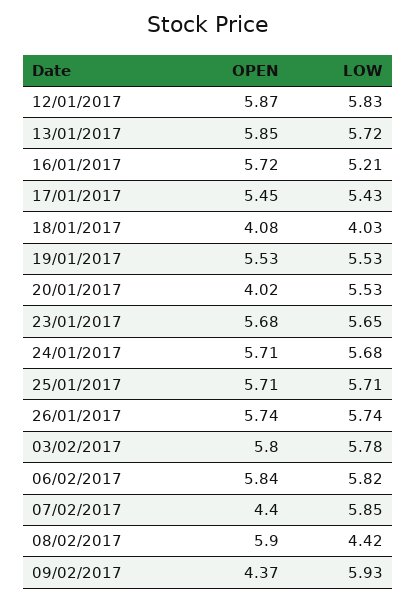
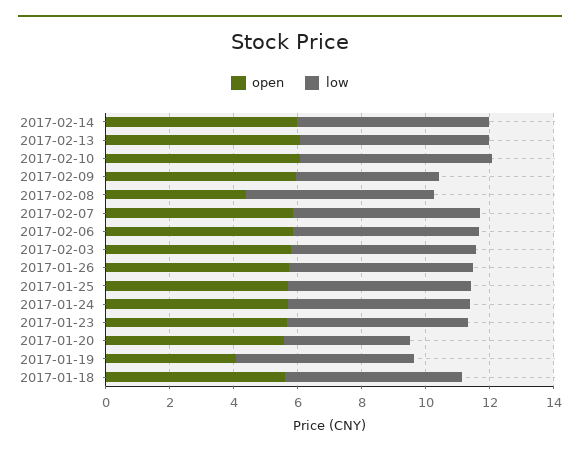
OPEN, 12/01/2017: 5.87 -> none
LOW, 12/01/2017: 5.83 -> none
OPEN, 13/01/2017: 5.85 -> none
LOW, 13/01/2017: 5.72 -> none
OPEN, 16/01/2017: 5.72 -> none
LOW, 16/01/2017: 5.21 -> none
OPEN, 17/01/2017: 5.45 -> none
LOW, 17/01/2017: 5.43 -> none
OPEN, 18/01/2017: 4.08 -> 5.5
LOW, 18/01/2017: 4.03 -> 5.5
OPEN, 19/01/2017: 5.53 -> 4
OPEN, 20/01/2017: 4.02 -> 5.5
LOW, 20/01/2017: 5.53 -> 4
OPEN, 07/02/2017: 4.4 -> 6
OPEN, 08/02/2017: 5.9 -> 4.5
LOW, 08/02/2017: 4.42 -> 6
OPEN, 09/02/2017: 4.37 -> 6
LOW, 09/02/2017: 5.93 -> 4.5
OPEN, 2017-02-14: none -> 6
LOW, 2017-02-14: none -> 6
OPEN, 2017-02-13: none -> 6
LOW, 2017-02-13: none -> 6
OPEN, 2017-02-10: none -> 6
LOW, 2017-02-10: none -> 6

